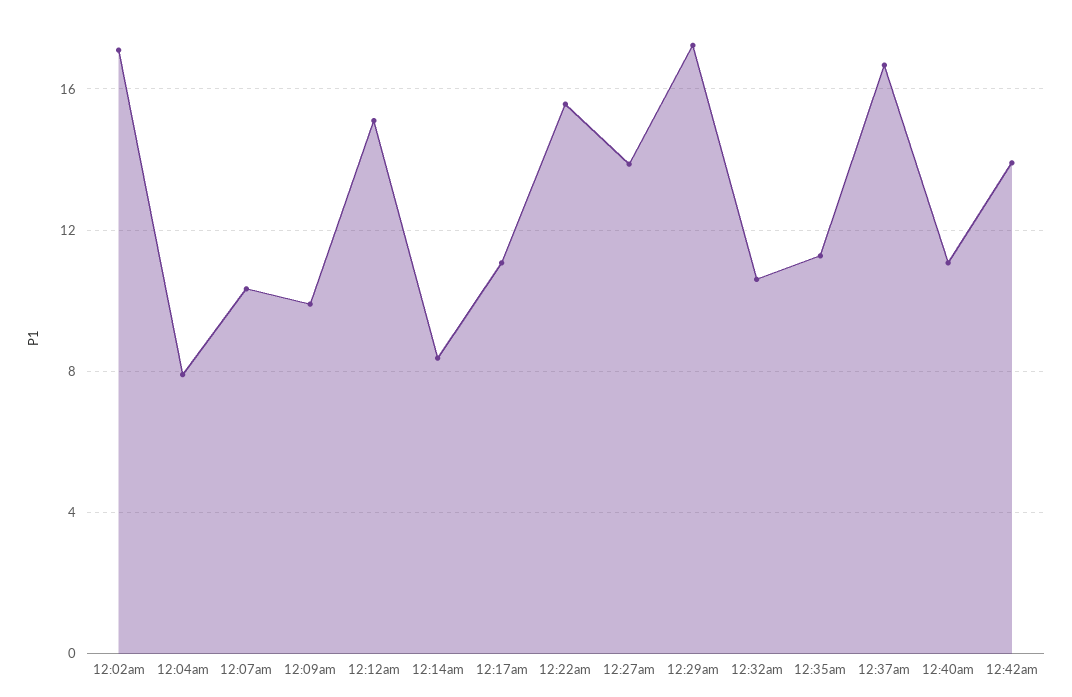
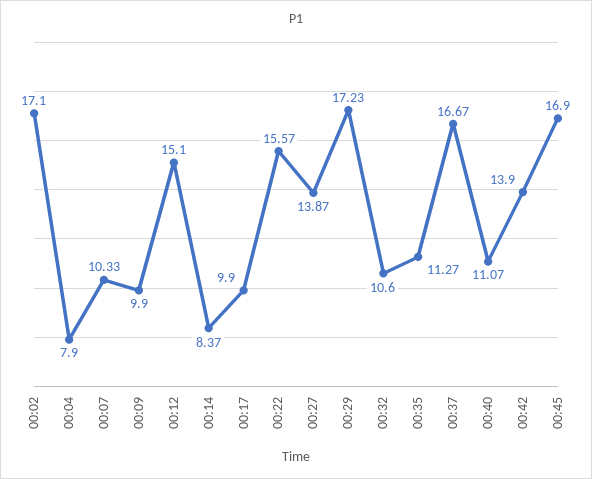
12:17am: 11 -> 9.9
00:45: none -> 16.9

